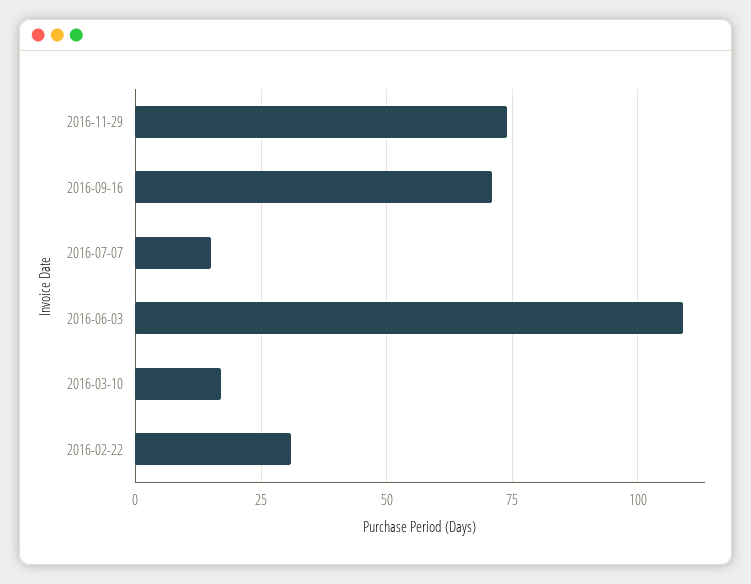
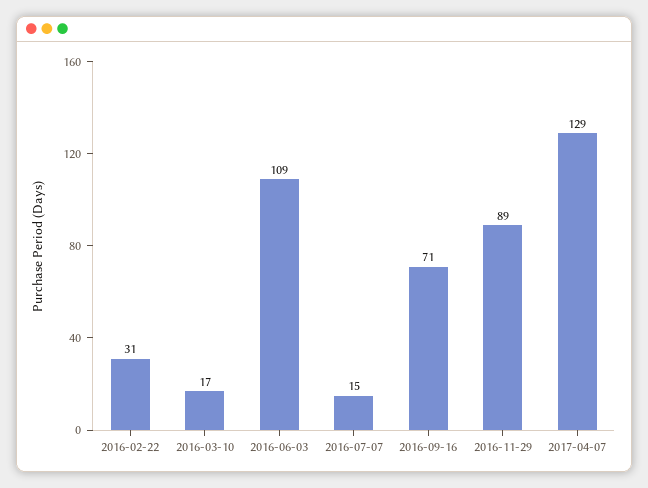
2016-11-29: 75 -> 89
2017-04-07: none -> 129

